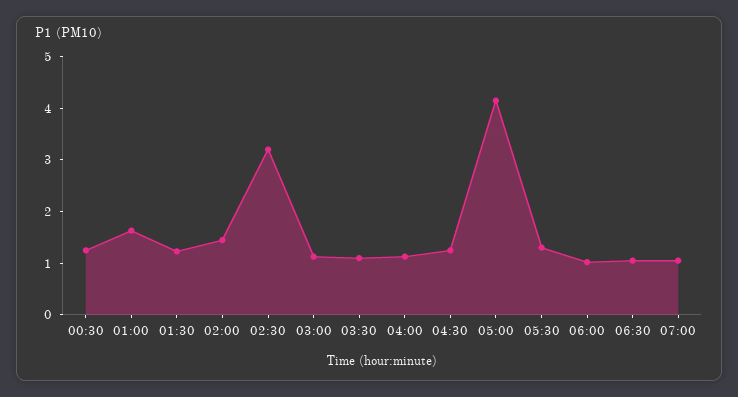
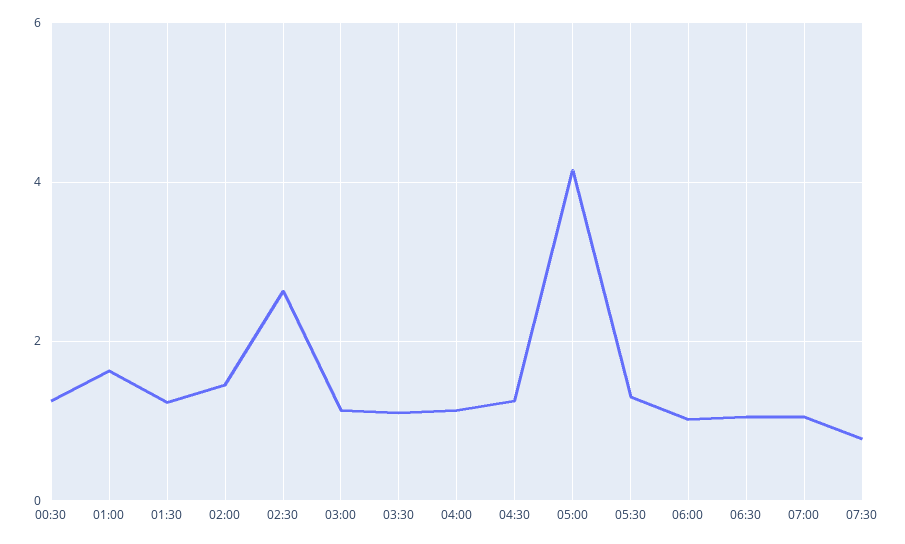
02:30: 3.2 -> 2.6
07:30: none -> 0.8

